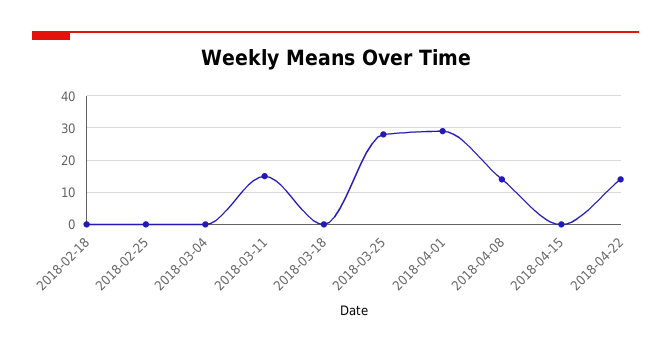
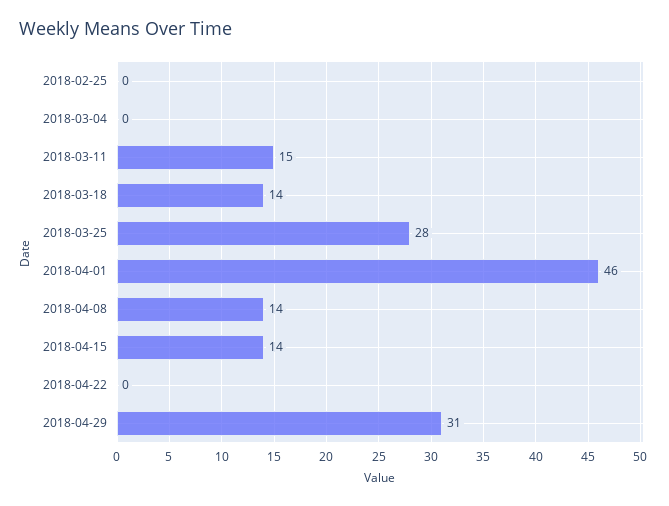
2018-02-18: 0 -> none
2018-03-18: 0 -> 14
2018-04-01: 30 -> 46
2018-04-15: 0 -> 14
2018-04-22: 15 -> 0
2018-04-29: none -> 31

